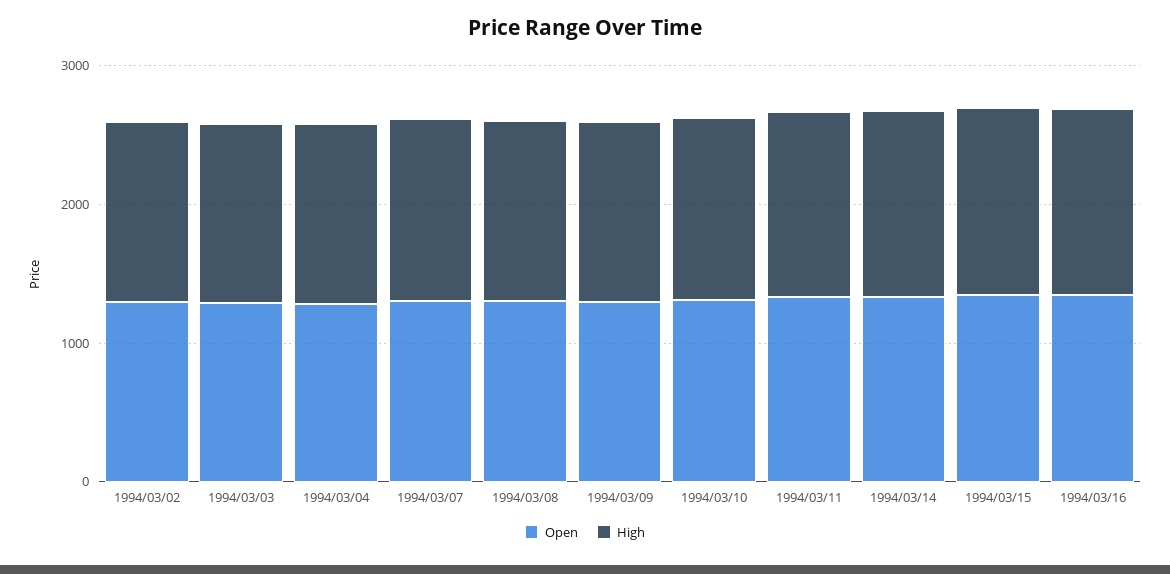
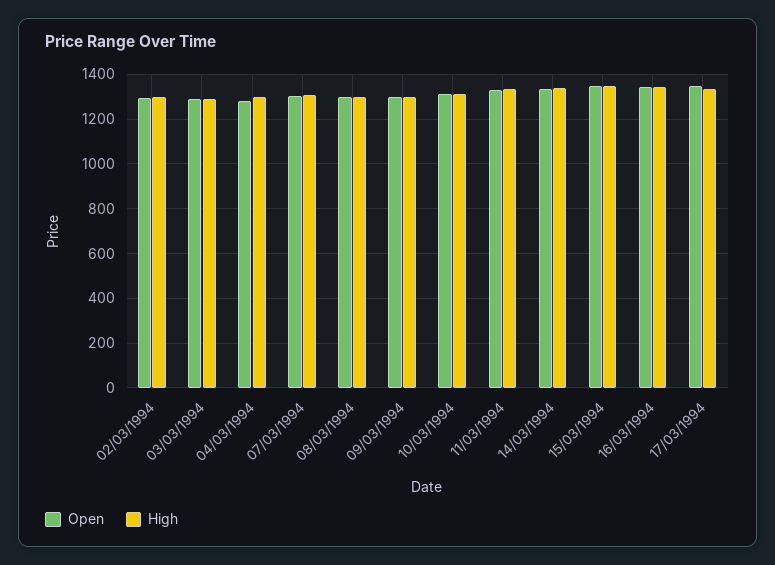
Open, 17/03/1994: none -> 1350
High, 17/03/1994: none -> 1350

